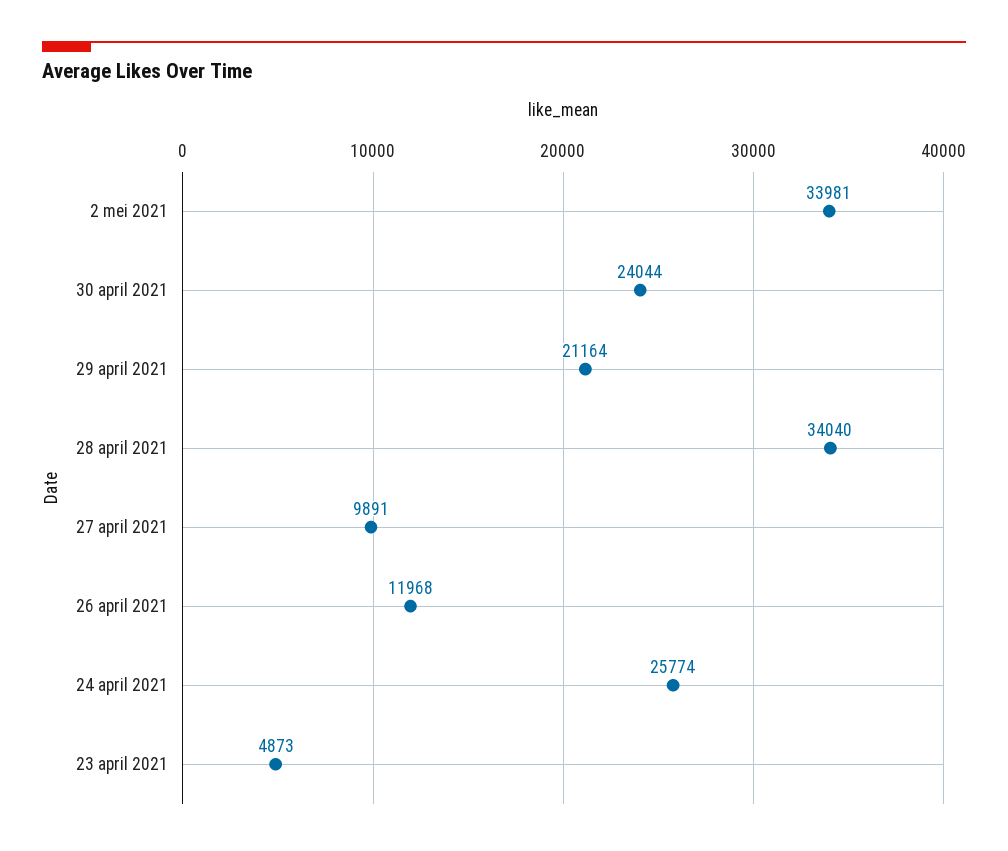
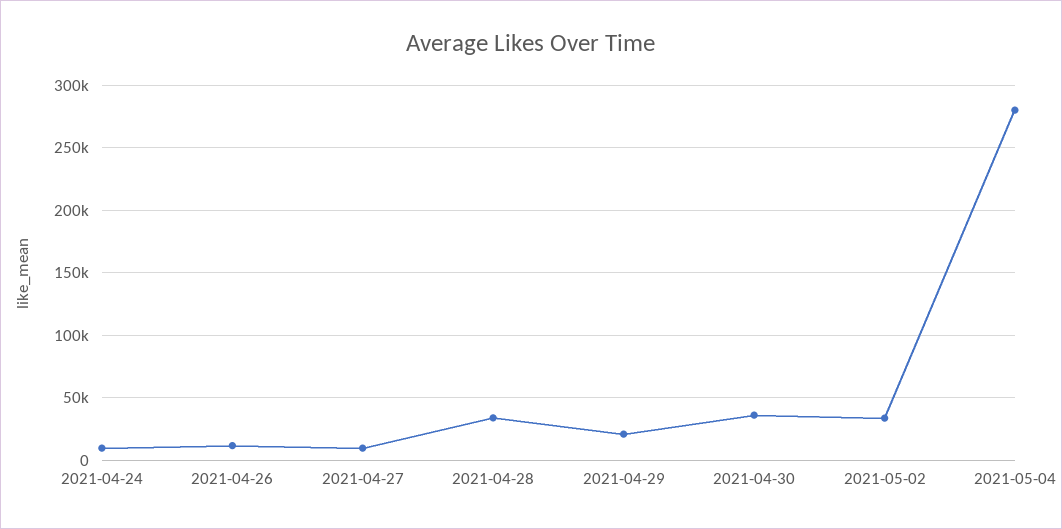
30 april 2021: 24044 -> 35000
24 april 2021: 25774 -> 10000
23 april 2021: 4873 -> none
2021-05-04: none -> 280000

